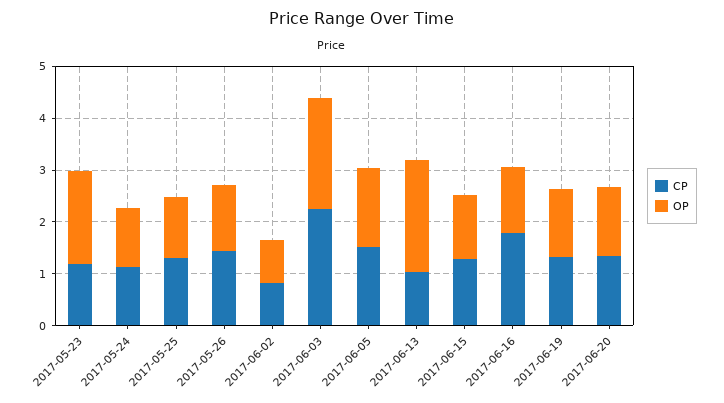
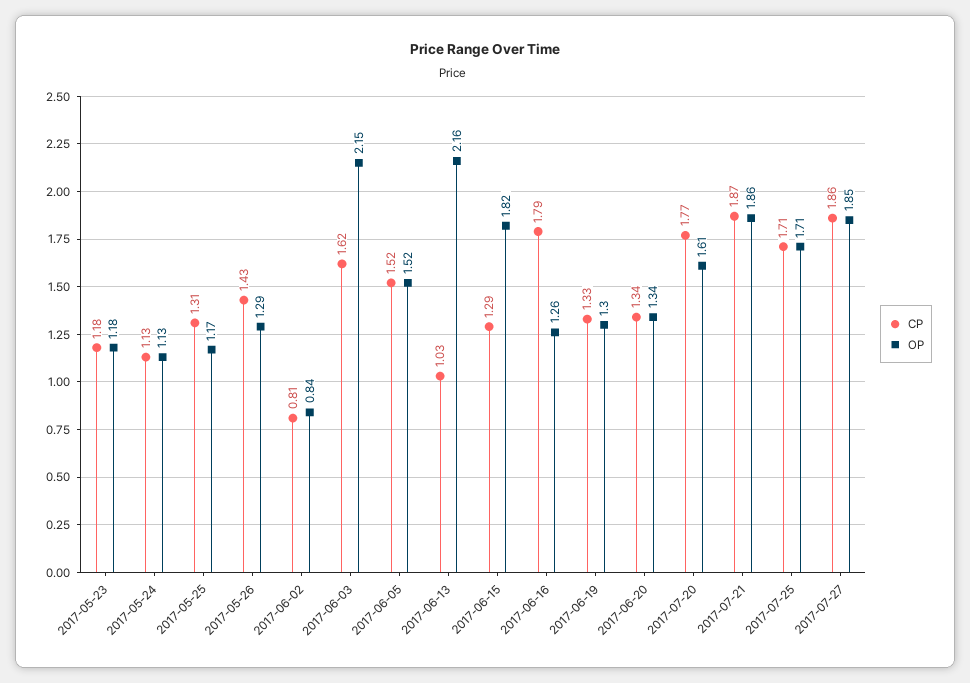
OP, 2017-05-23: 1.8 -> 1.18
CP, 2017-06-03: 2.2 -> 1.62
OP, 2017-06-15: 1.2 -> 1.82
CP, 2017-07-20: none -> 1.77
OP, 2017-07-20: none -> 1.61
CP, 2017-07-21: none -> 1.87
OP, 2017-07-21: none -> 1.86
CP, 2017-07-25: none -> 1.71
OP, 2017-07-25: none -> 1.71
CP, 2017-07-27: none -> 1.86
OP, 2017-07-27: none -> 1.85

